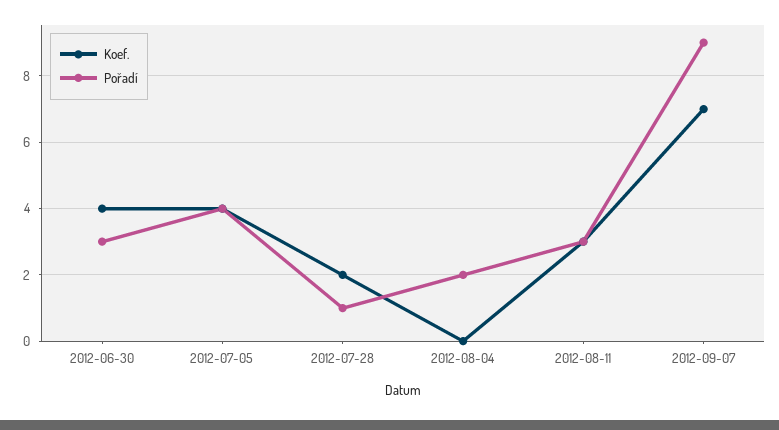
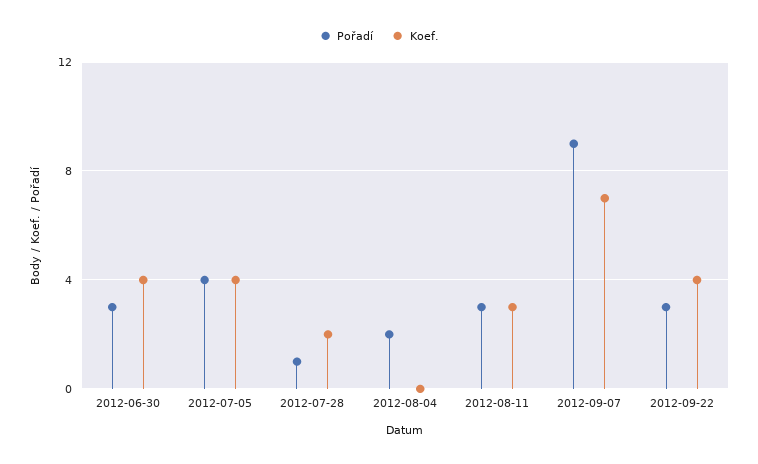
Pořadí, 2012-09-22: none -> 3
Koef., 2012-09-22: none -> 4

